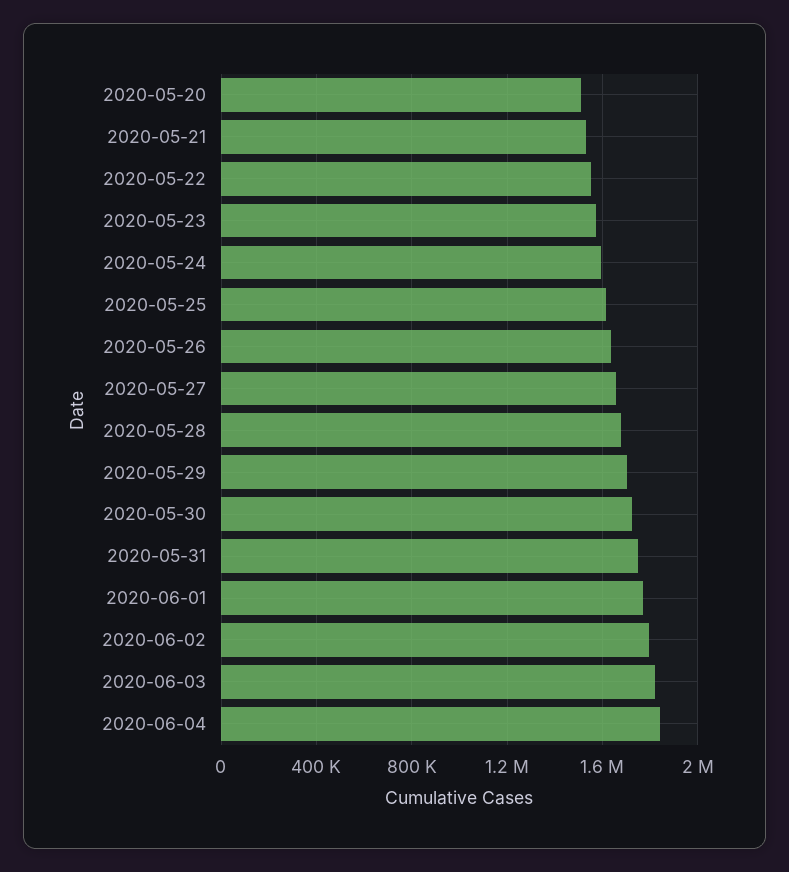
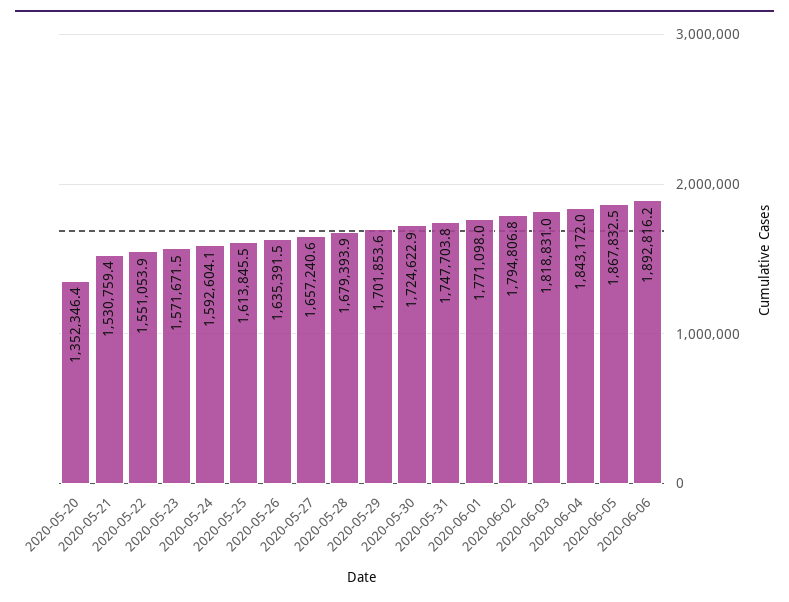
2020-05-20: 1500000 -> 1352346.4
2020-06-05: none -> 1867832.5
2020-06-06: none -> 1892816.2

